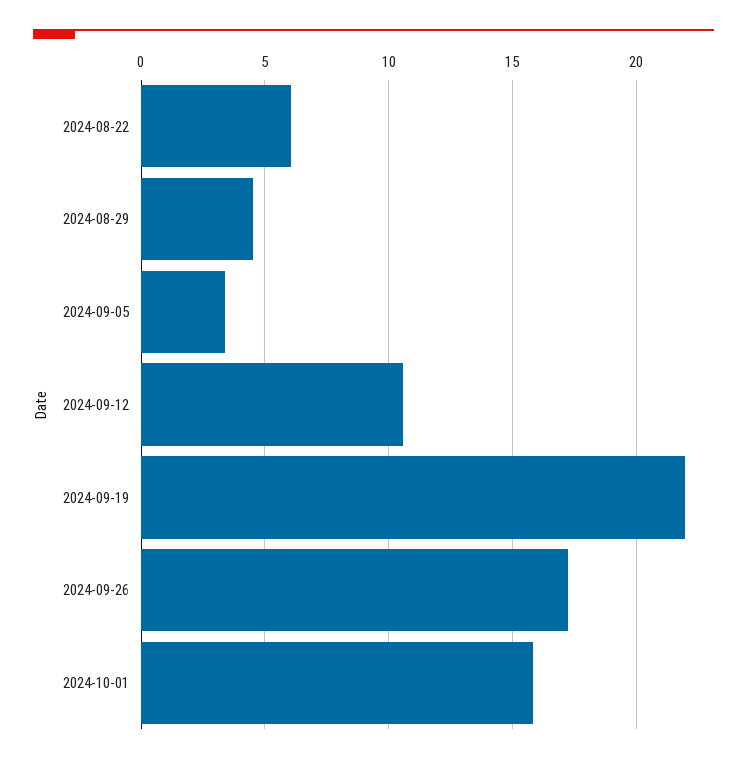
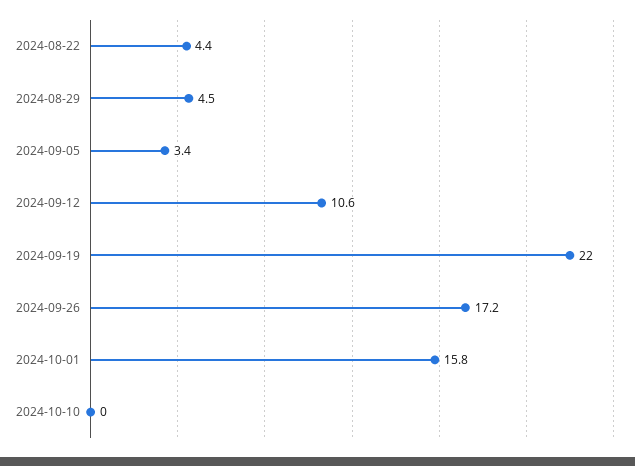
2024-08-22: 6 -> 4.4
2024-10-10: none -> 0

